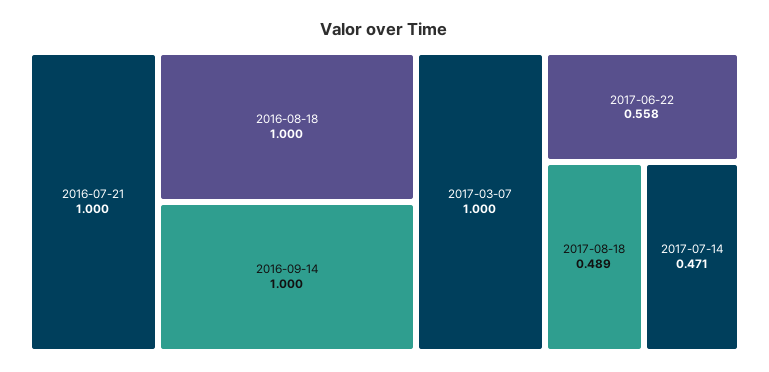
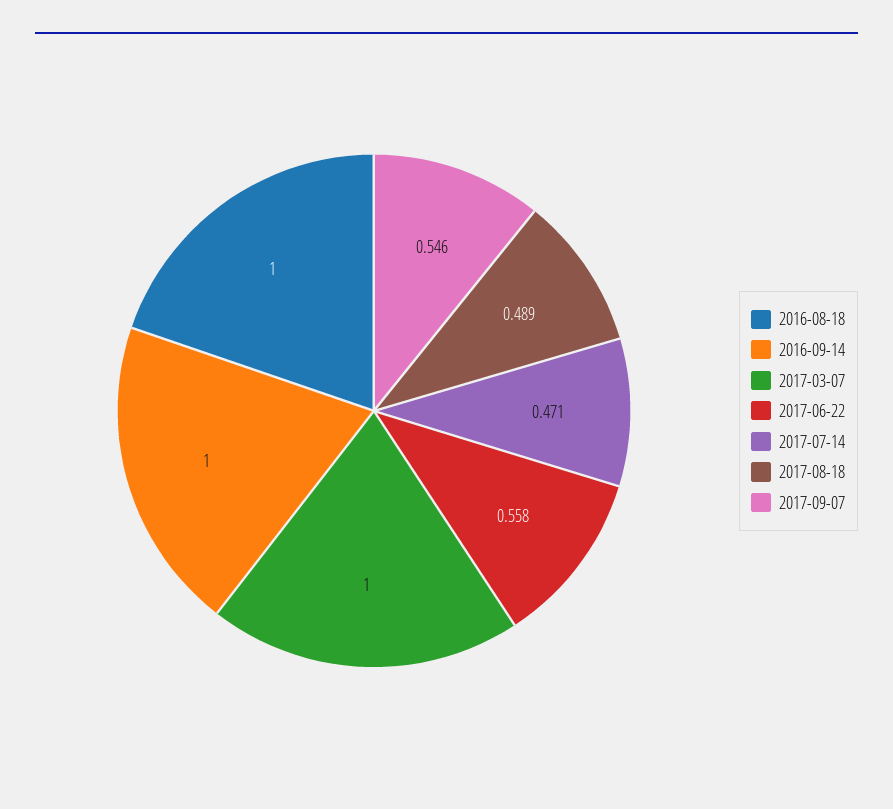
2016-07-21: 1 -> none
2017-09-07: none -> 0.546

